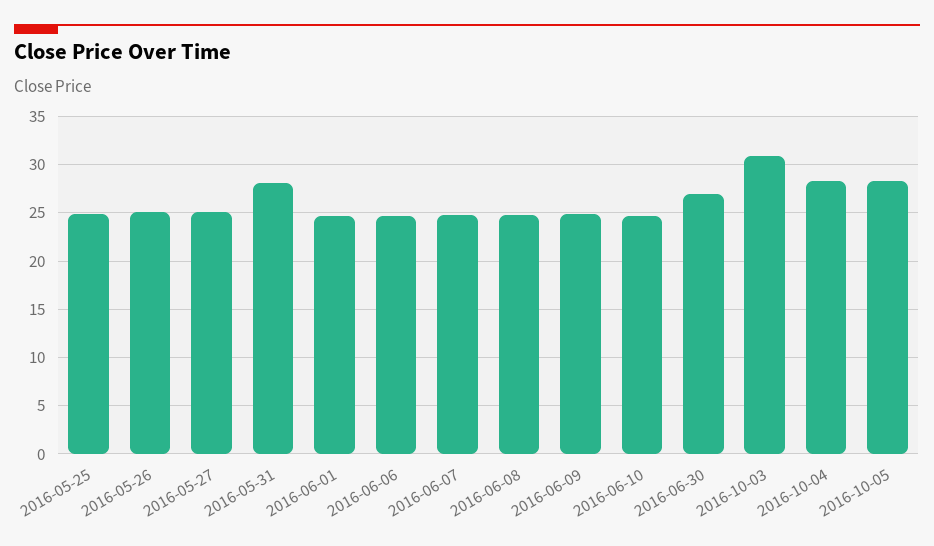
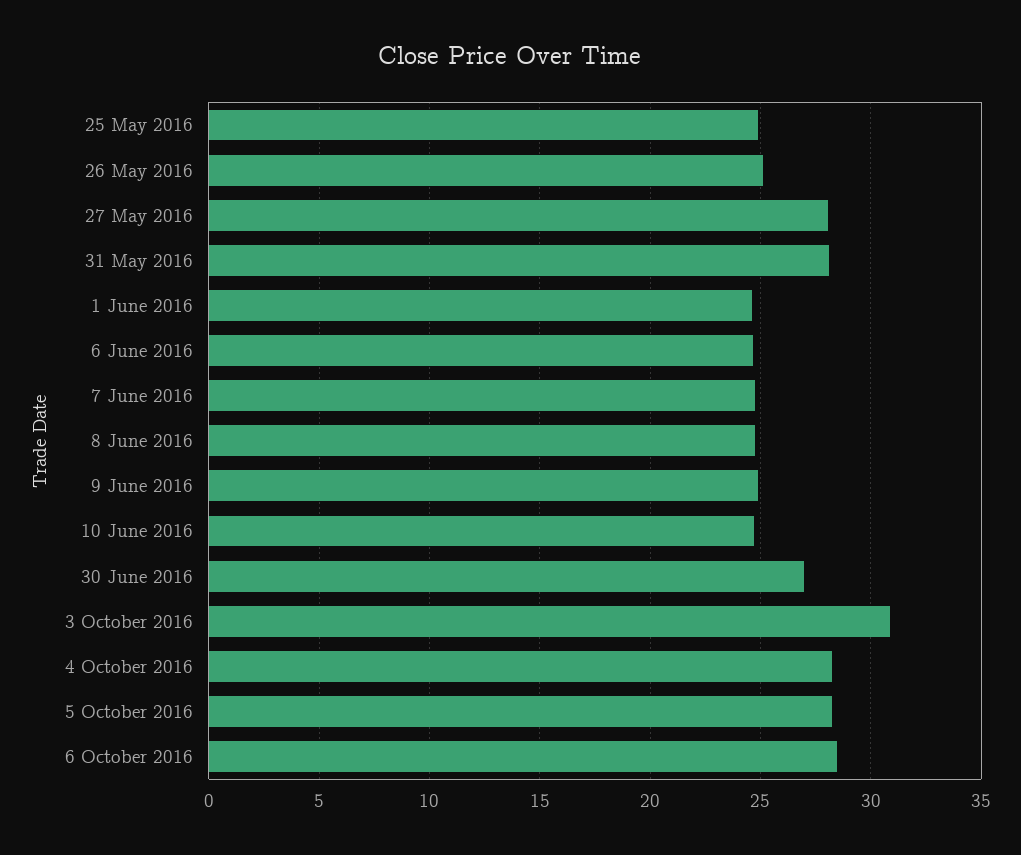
2016-05-27: 25 -> 28
6 October 2016: none -> 28.5

